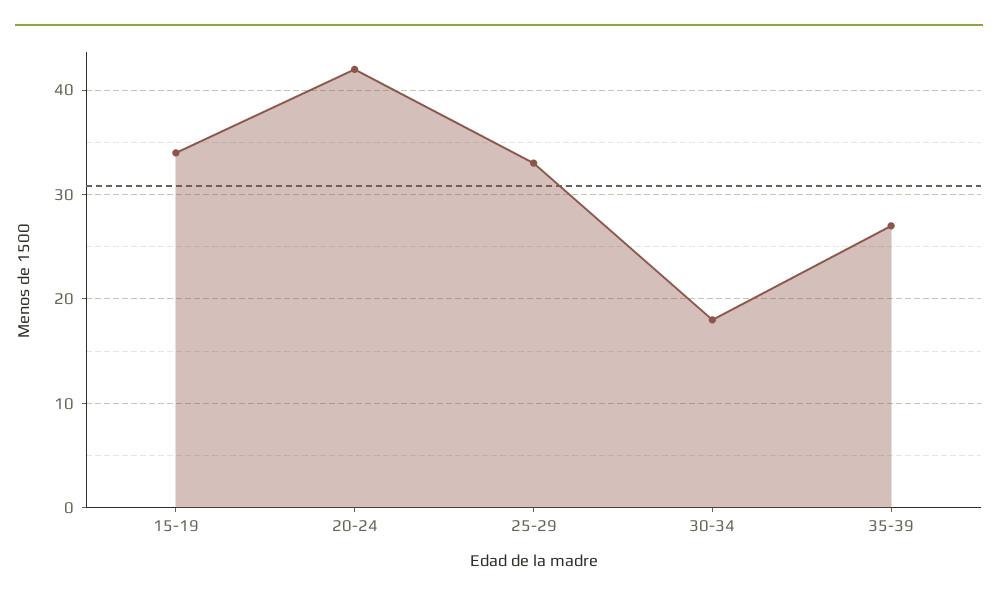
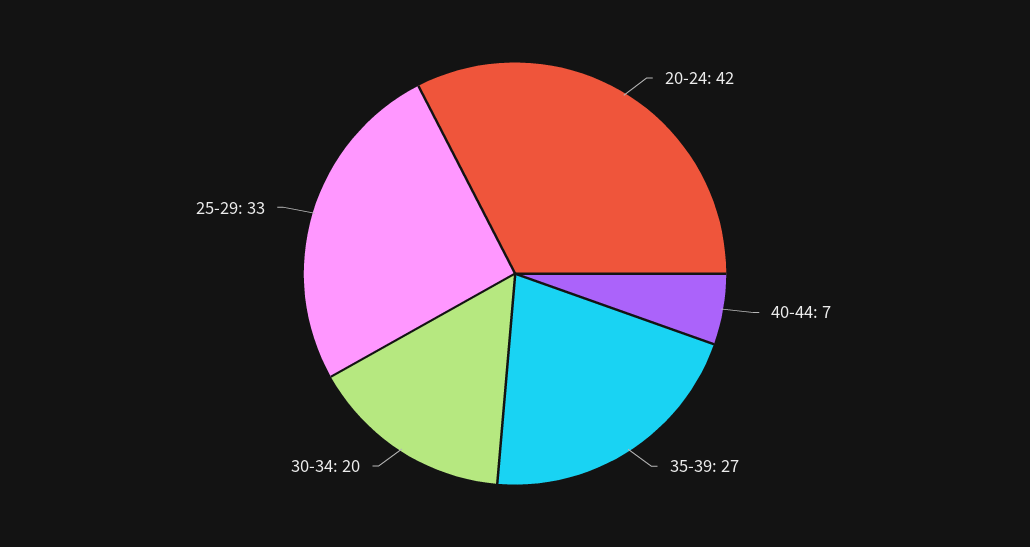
15-19: 34 -> none
30-34: 18 -> 20
40-44: none -> 7

